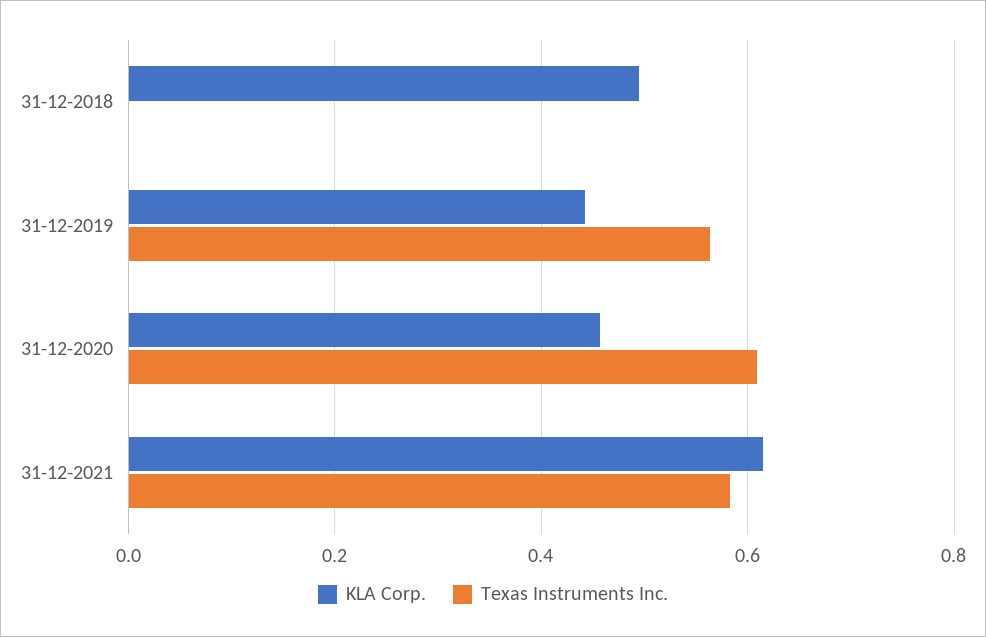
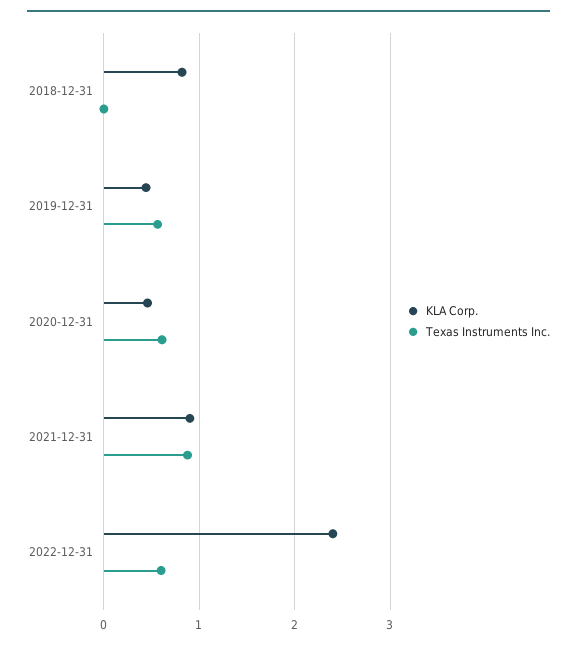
KLA Corp., 31-12-2018: 0.5 -> 0.8
KLA Corp., 31-12-2021: 0.62 -> 0.9
Texas Instruments Inc., 31-12-2021: 0.58 -> 0.9
KLA Corp., 2022-12-31: none -> 2.4
Texas Instruments Inc., 2022-12-31: none -> 0.6

